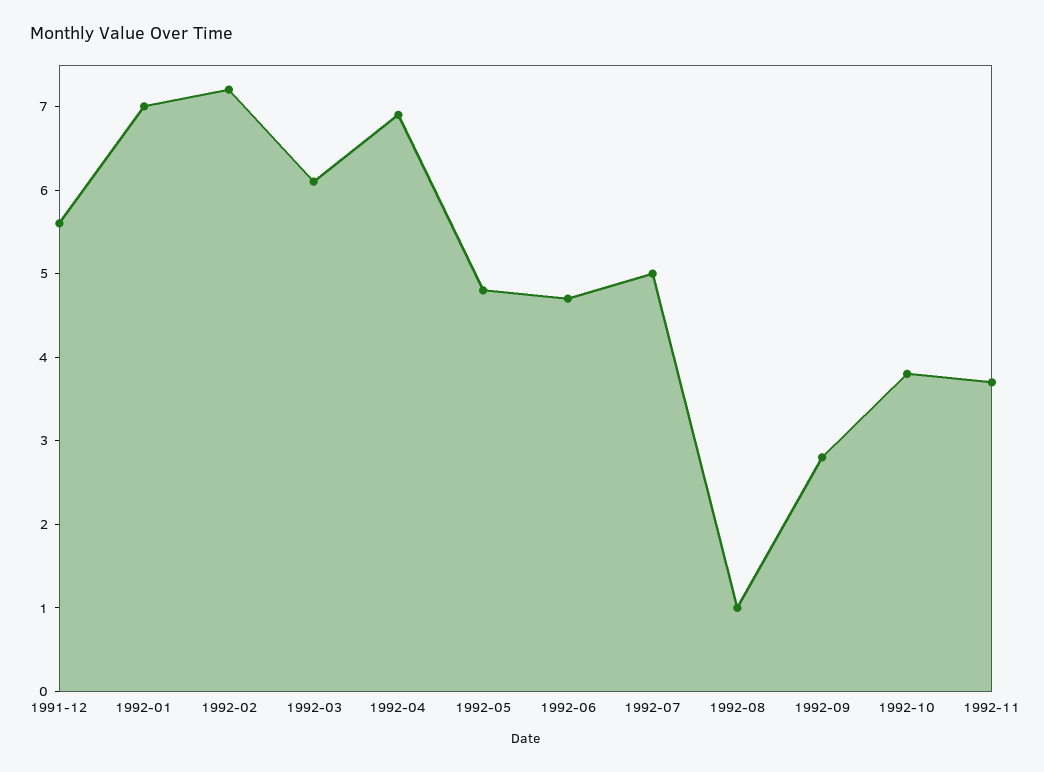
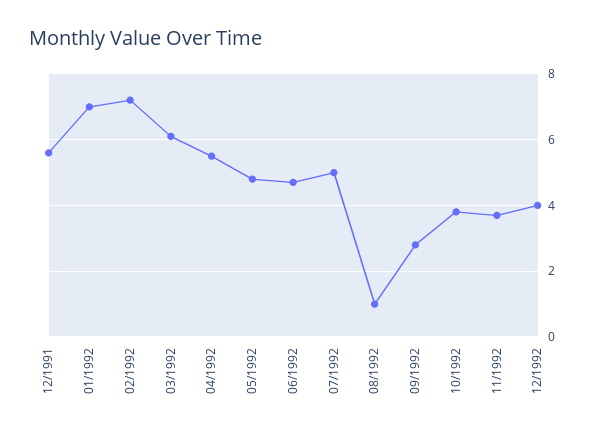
1992-04: 6.9 -> 5.5
12/1992: none -> 4

